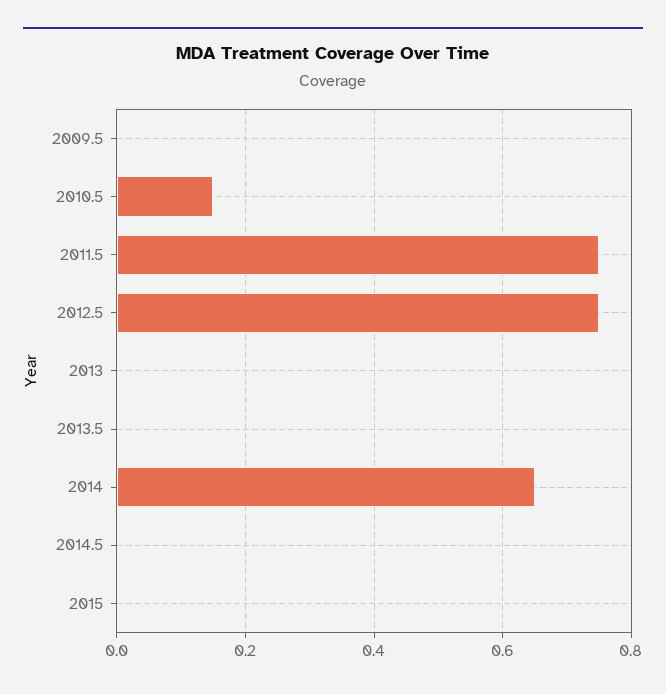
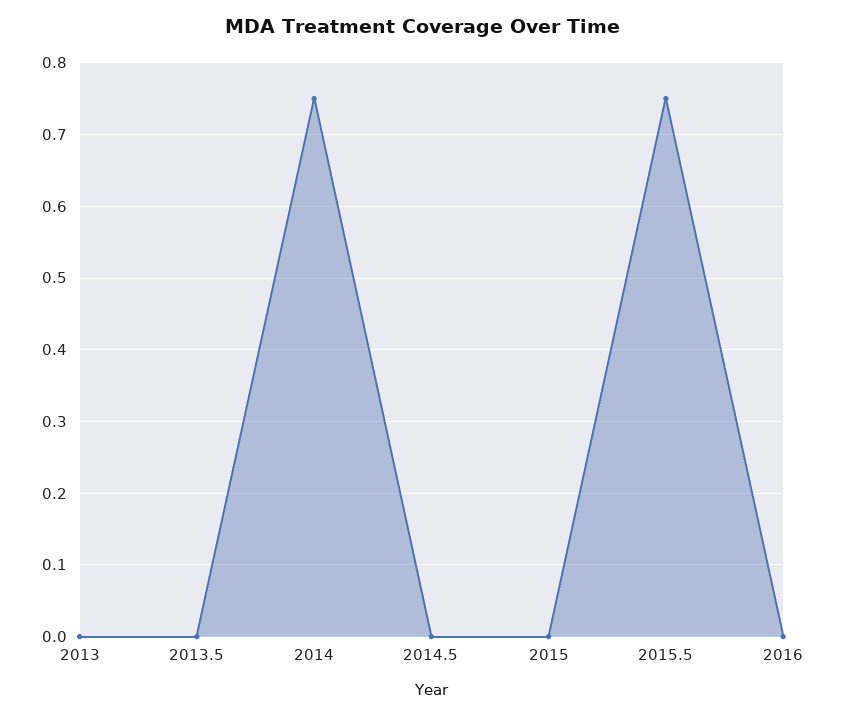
2009.5: 0 -> none
2010.5: 0.15 -> none
2011.5: 0.75 -> none
2012.5: 0.75 -> none
2014: 0.65 -> 0.75
2015.5: none -> 0.75
2016: none -> 0

